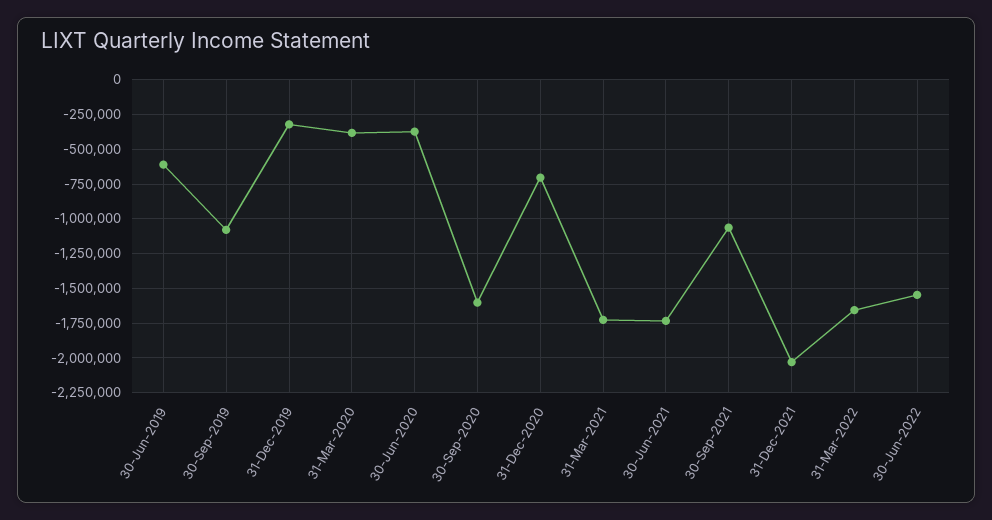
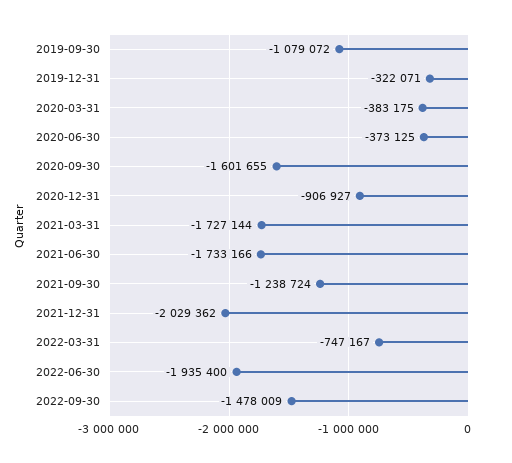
30-Jun-2019: -600000 -> none
31-Dec-2020: -700000 -> -906927
30-Sep-2021: -1050000 -> -1238724
31-Mar-2022: -1650000 -> -747167
30-Jun-2022: -1550000 -> -1935400
2022-09-30: none -> -1478009

